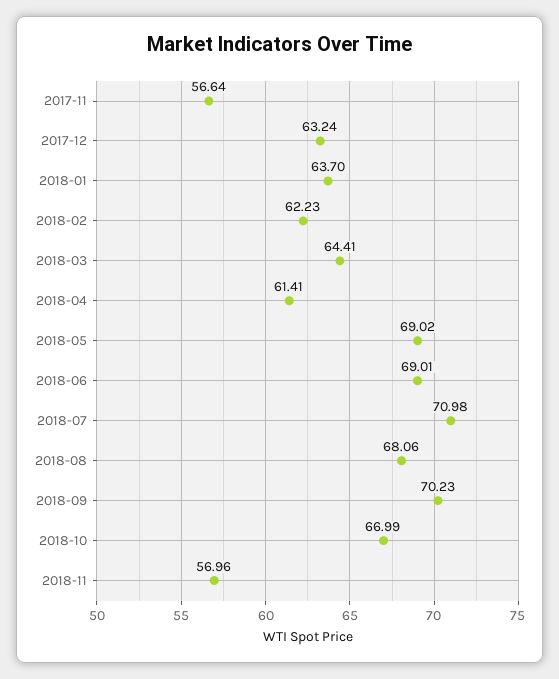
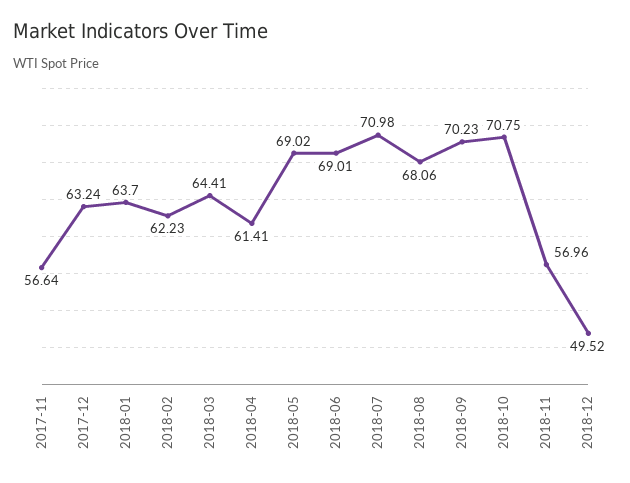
2018-10: 66.99 -> 70.75
2018-12: none -> 49.52

